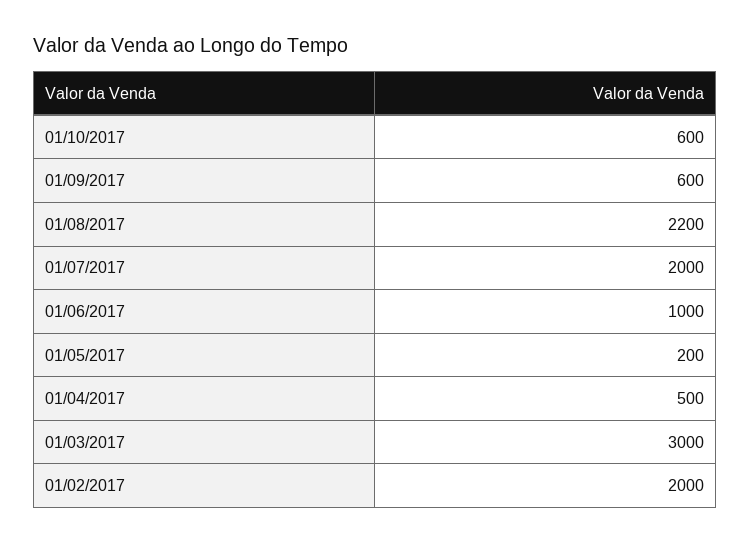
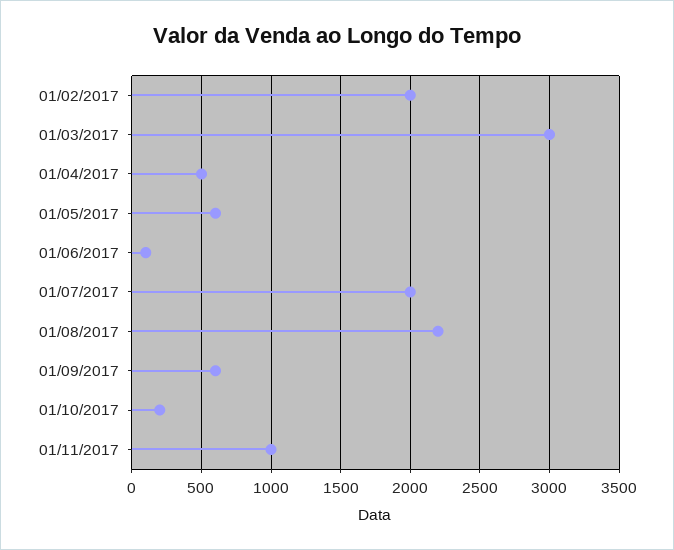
01/10/2017: 600 -> 200
01/06/2017: 1000 -> 100
01/05/2017: 200 -> 600
01/11/2017: none -> 1000

